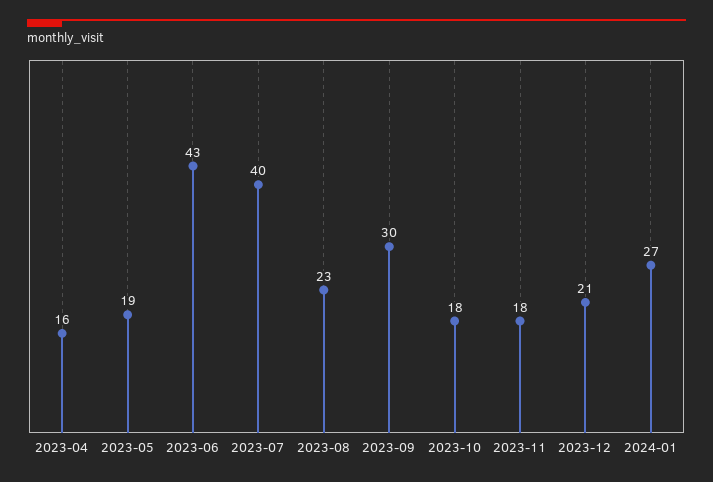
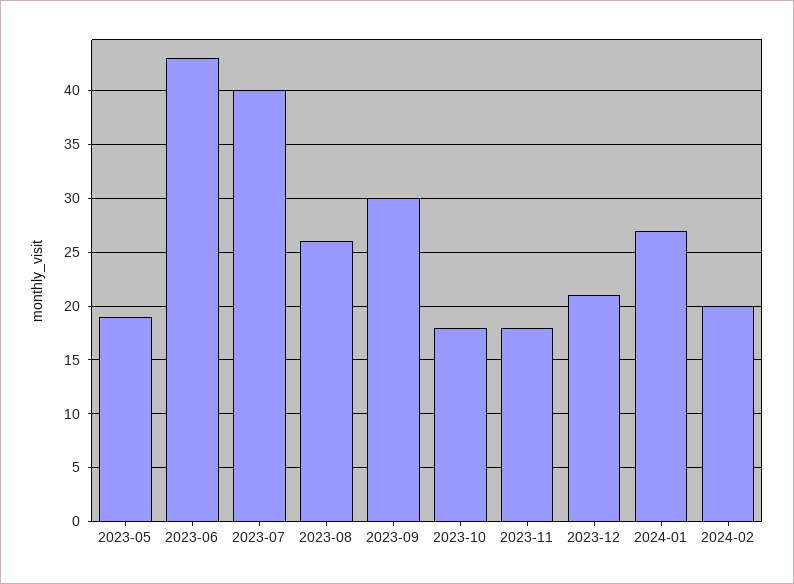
2023-04: 16 -> none
2023-08: 23 -> 26
2024-02: none -> 20

